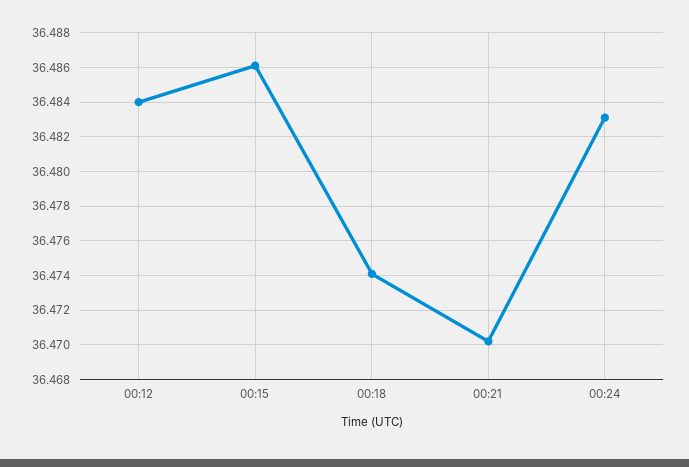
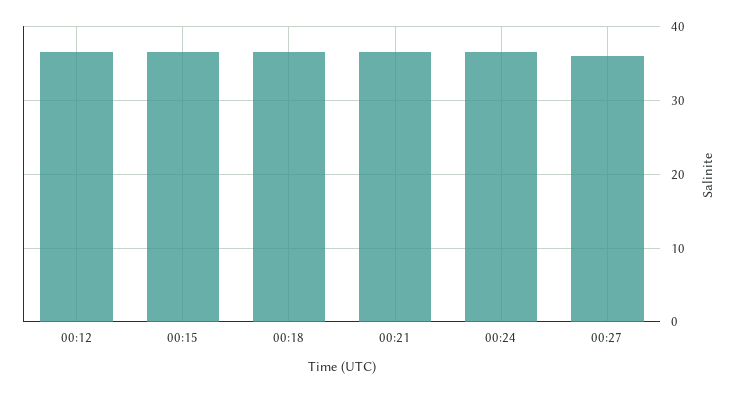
00:27: none -> 36

